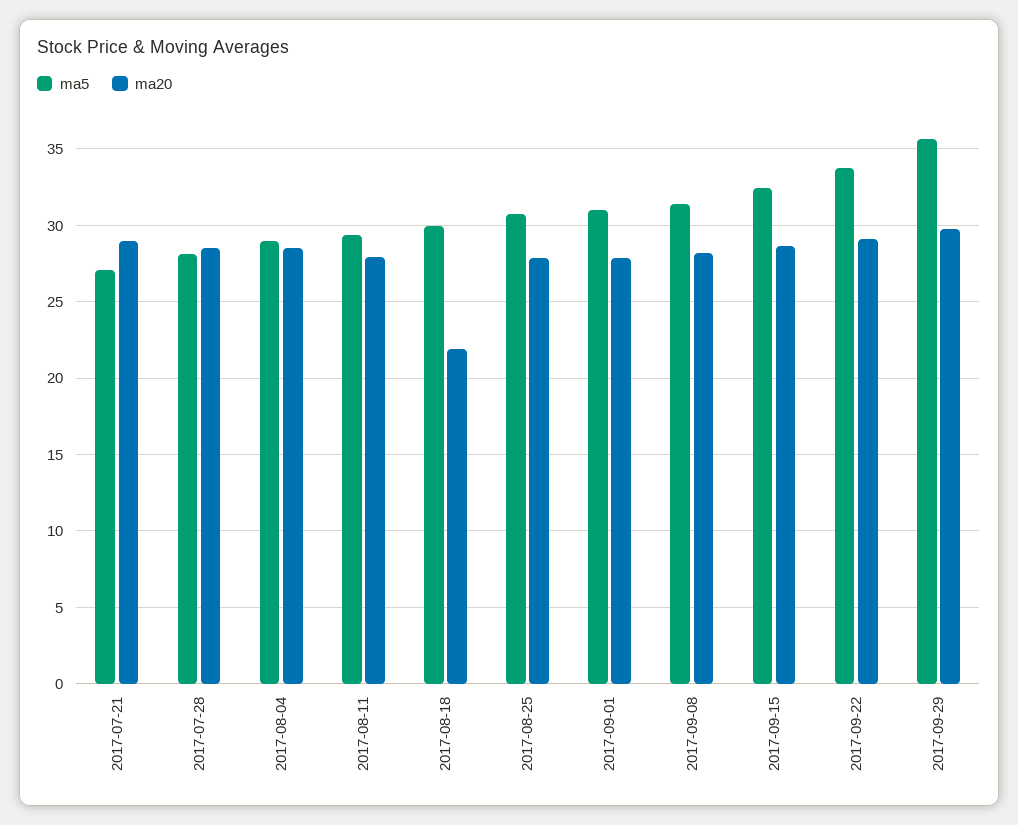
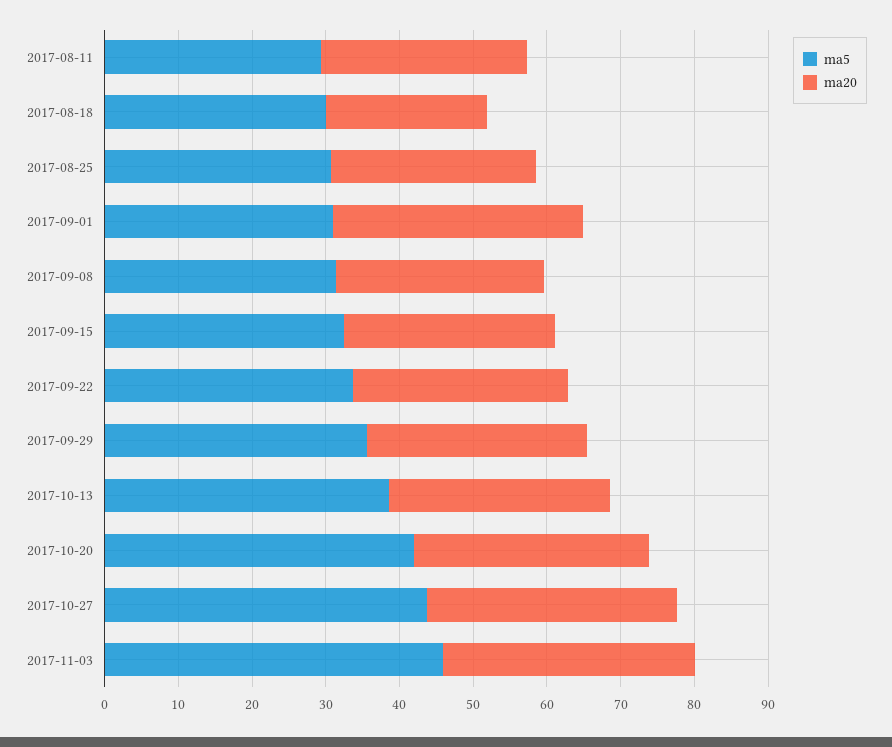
ma5, 2017-07-21: 27 -> none
ma20, 2017-07-21: 29 -> none
ma5, 2017-07-28: 28 -> none
ma20, 2017-07-28: 28.5 -> none
ma5, 2017-08-04: 29 -> none
ma20, 2017-08-04: 28.5 -> none
ma20, 2017-09-01: 28 -> 34
ma5, 2017-10-13: none -> 38
ma20, 2017-10-13: none -> 30
ma5, 2017-10-20: none -> 42
ma20, 2017-10-20: none -> 32
ma5, 2017-10-27: none -> 44
ma20, 2017-10-27: none -> 34
ma5, 2017-11-03: none -> 46
ma20, 2017-11-03: none -> 34

